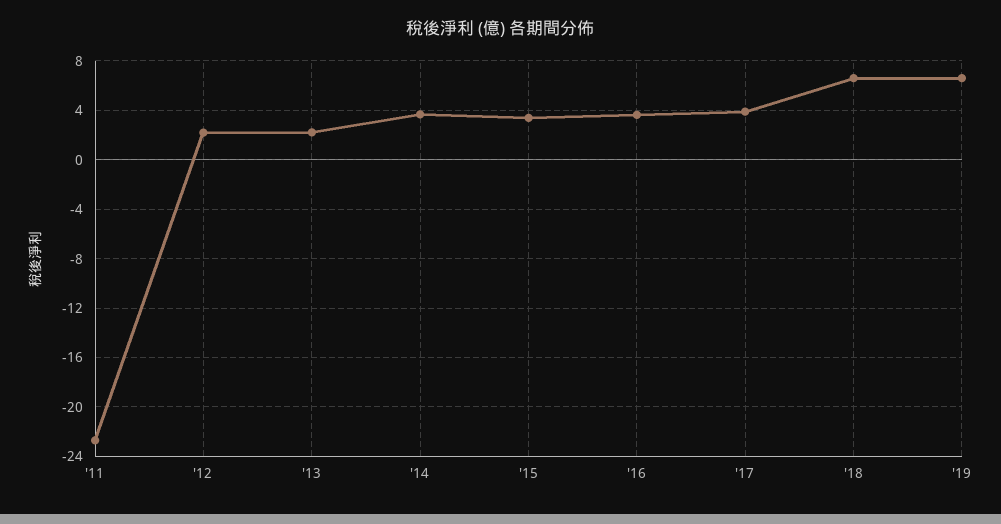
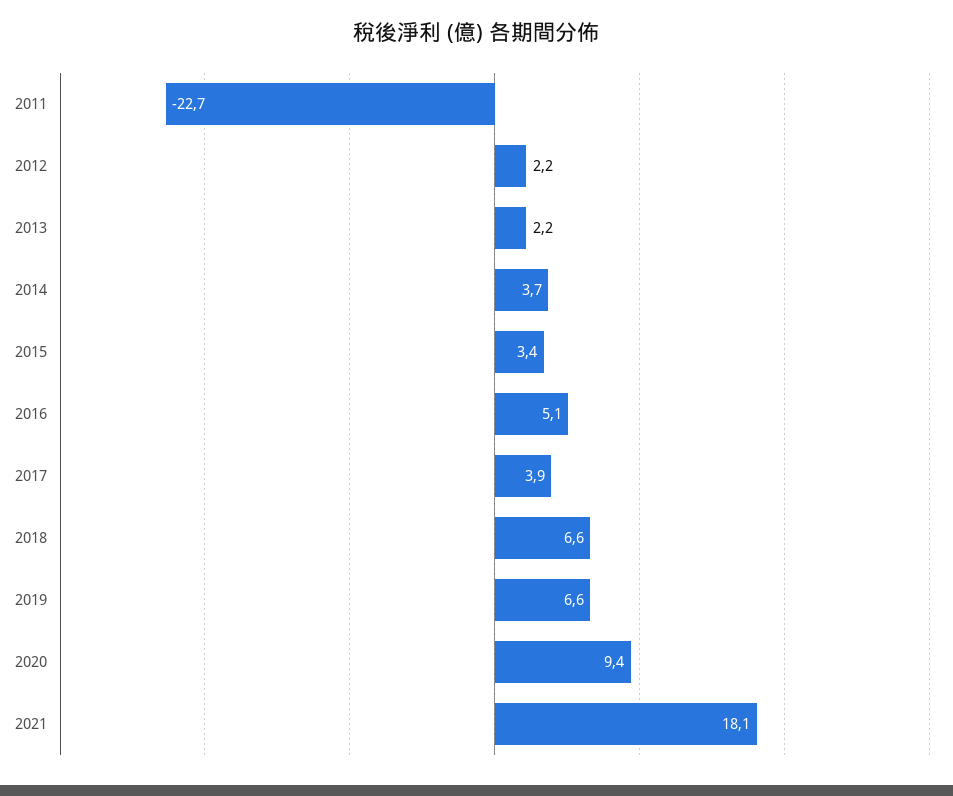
'16: 3.5 -> 5.1
2020: none -> 9.4
2021: none -> 18.1

